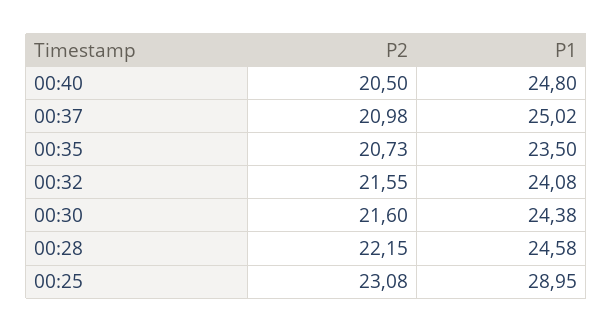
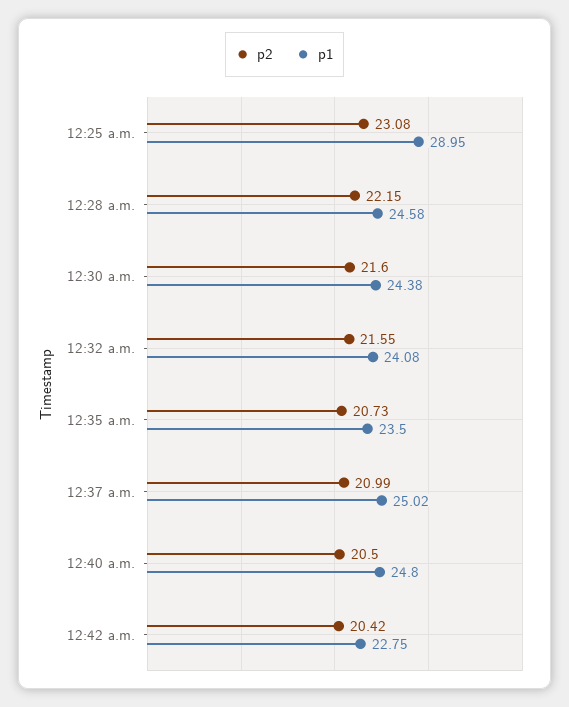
P2, 00:37: 20.98 -> 20.99
P2, 12:42 a.m.: none -> 20.42
P1, 12:42 a.m.: none -> 22.75

